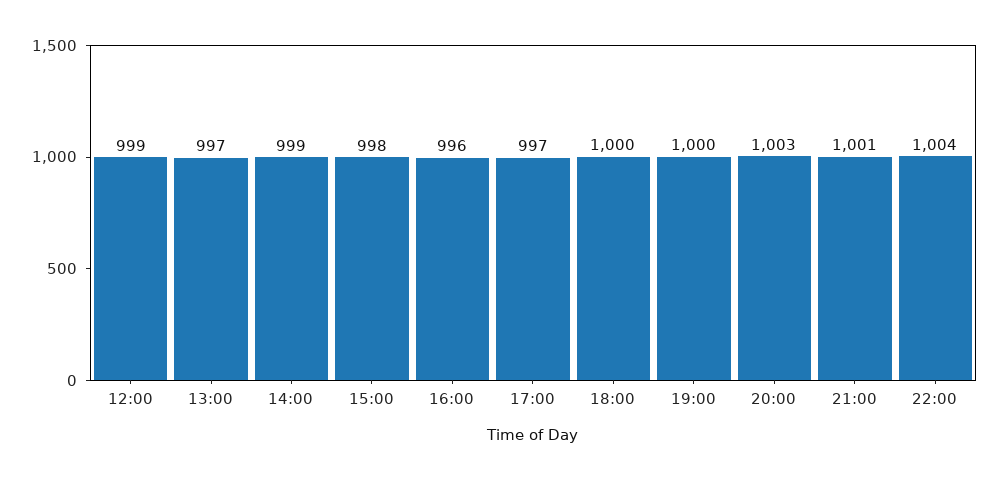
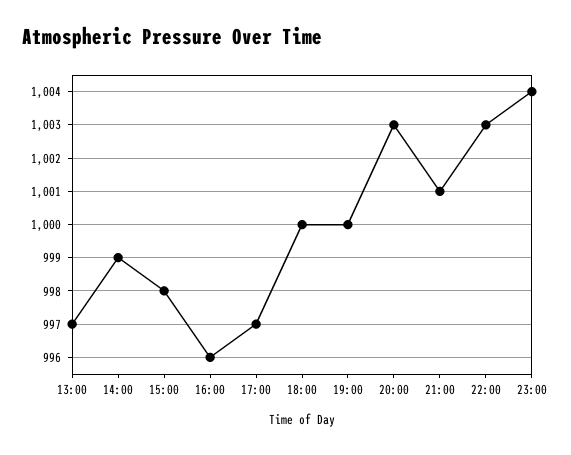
12:00: 999 -> none
22:00: 1004 -> 1003
23:00: none -> 1004

